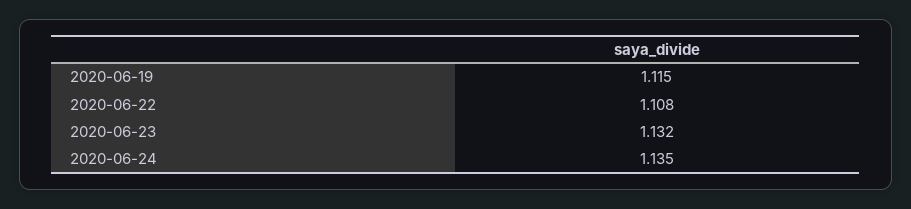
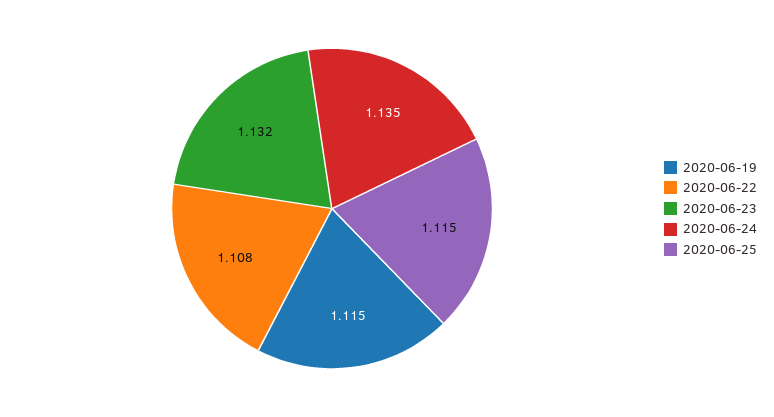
2020-06-25: none -> 1.115

